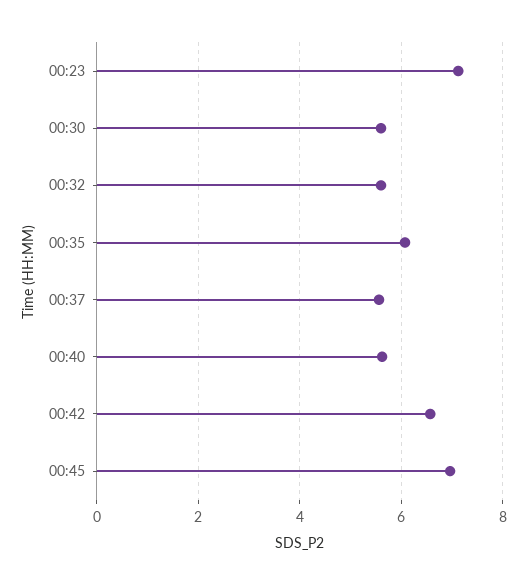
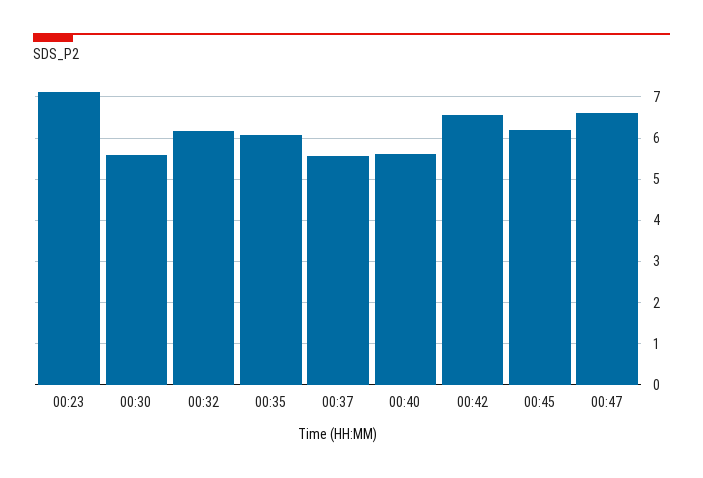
00:32: 5.6 -> 6.2
00:45: 7 -> 6.2
00:47: none -> 6.6

